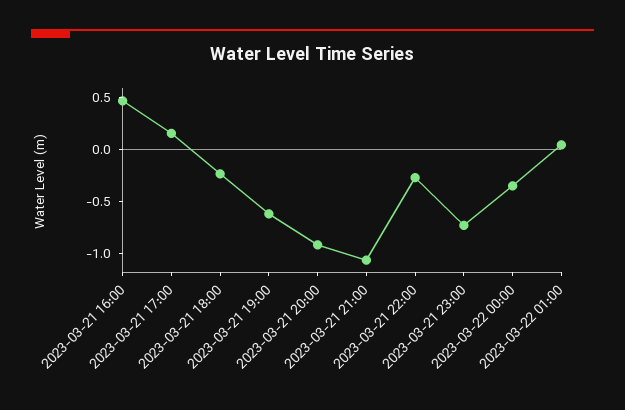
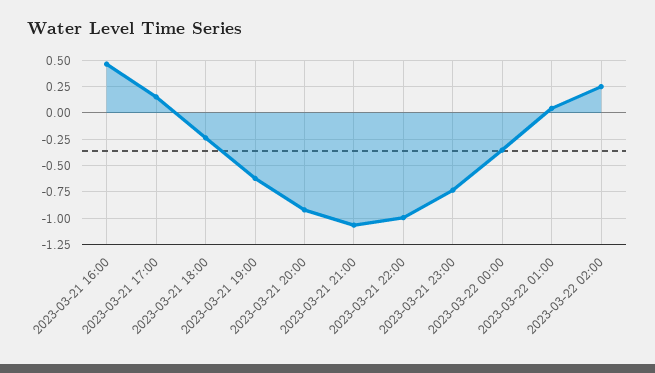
2023-03-21 22:00: -0.3 -> -1
2023-03-22 02:00: none -> 0.25

